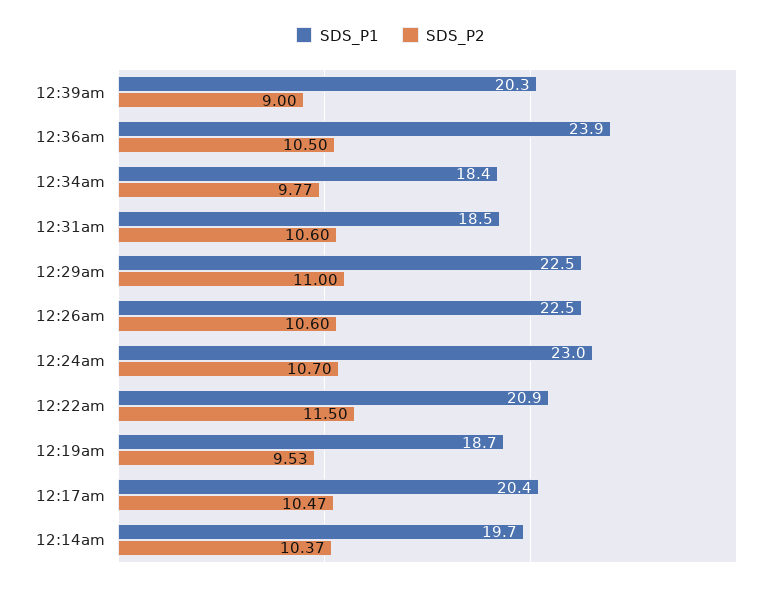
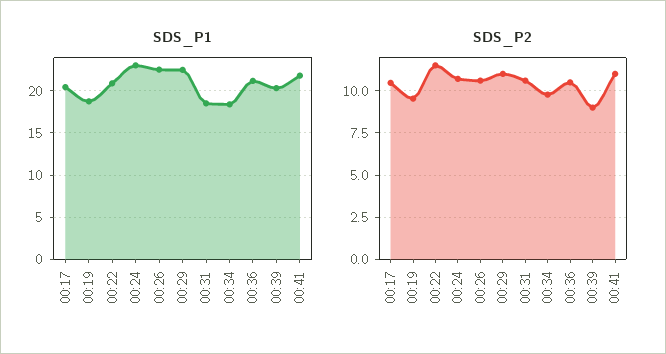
SDS_P1, 12:36am: 23.9 -> 21
SDS_P1, 12:14am: 19.7 -> none
SDS_P2, 12:14am: 10.37 -> none
SDS_P1, 00:41: none -> 22
SDS_P2, 00:41: none -> 11

